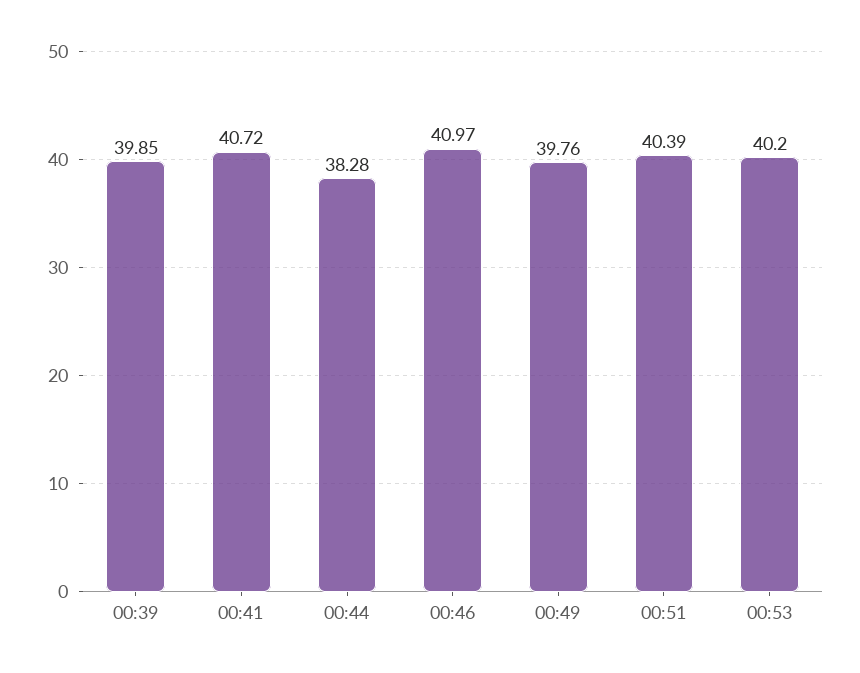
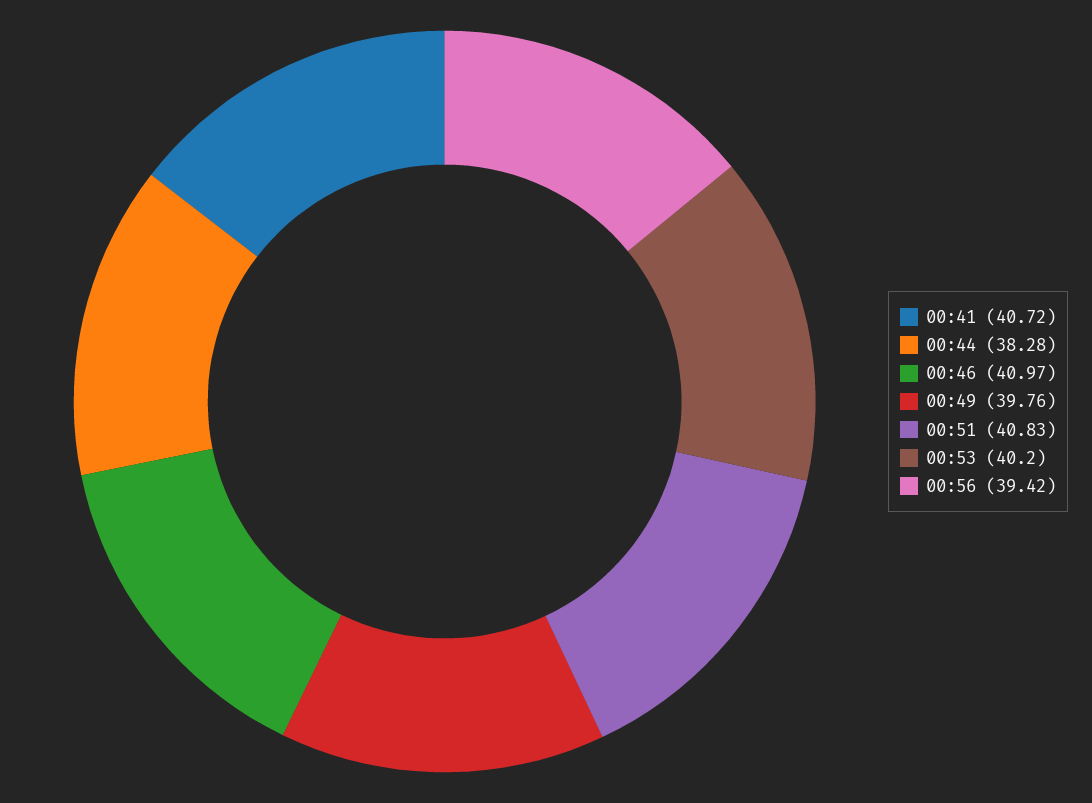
00:39: 39.85 -> none
00:51: 40.39 -> 40.83
00:56: none -> 39.42

